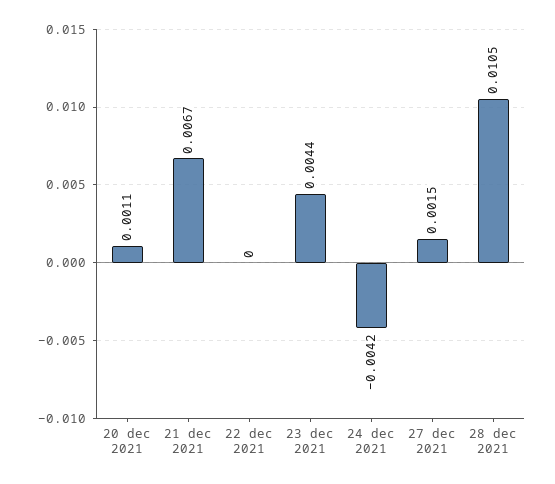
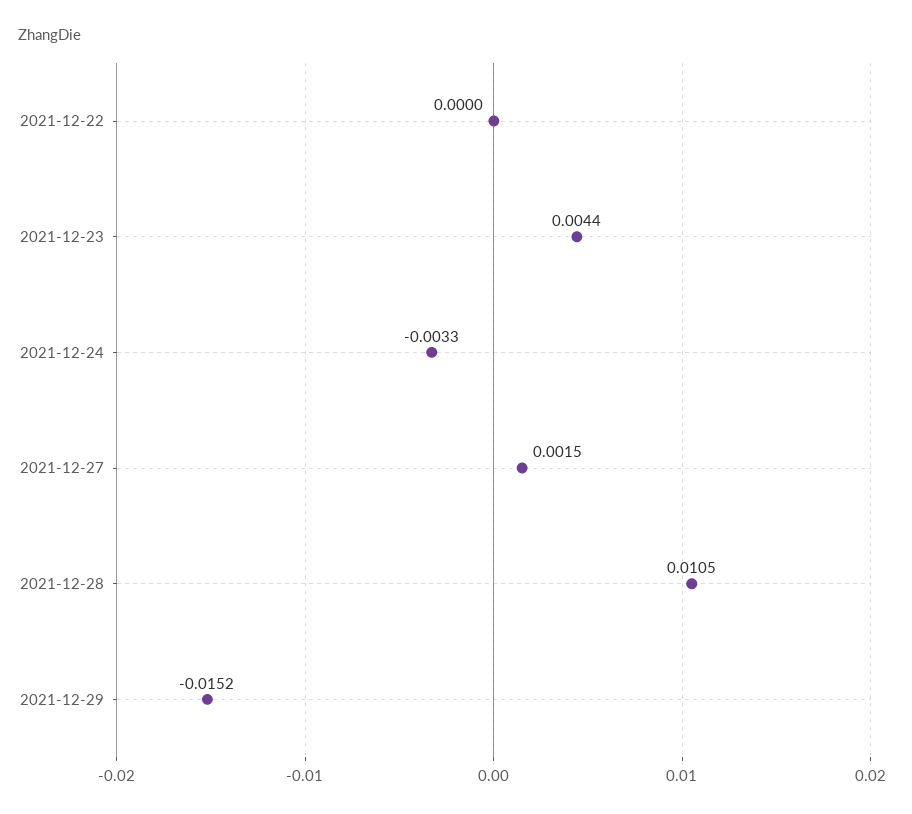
20 dec 2021: 0.0011 -> none
21 dec 2021: 0.0067 -> none
24 dec 2021: -0.0042 -> -0.0033
2021-12-29: none -> -0.0152

